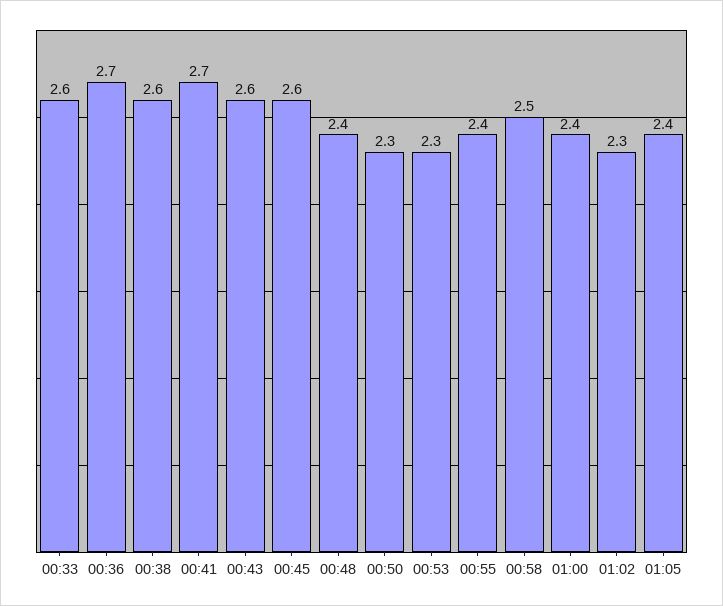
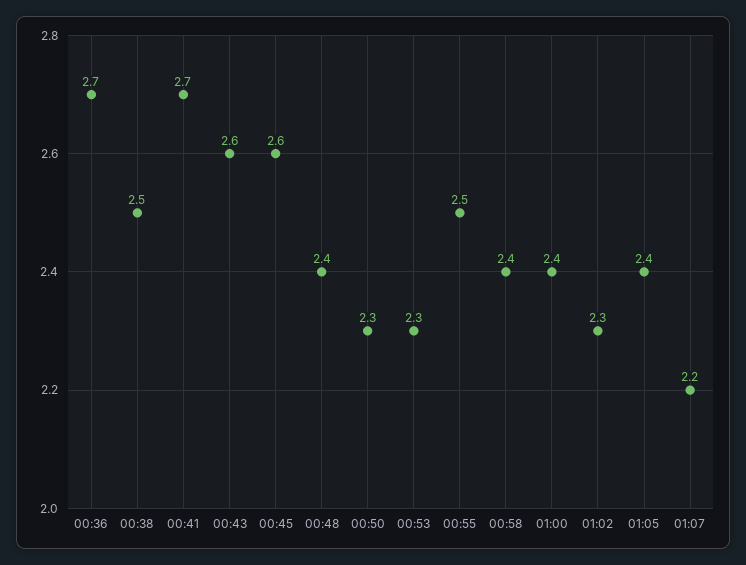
00:33: 2.6 -> none
00:38: 2.6 -> 2.5
00:55: 2.4 -> 2.5
00:58: 2.5 -> 2.4
01:07: none -> 2.2

